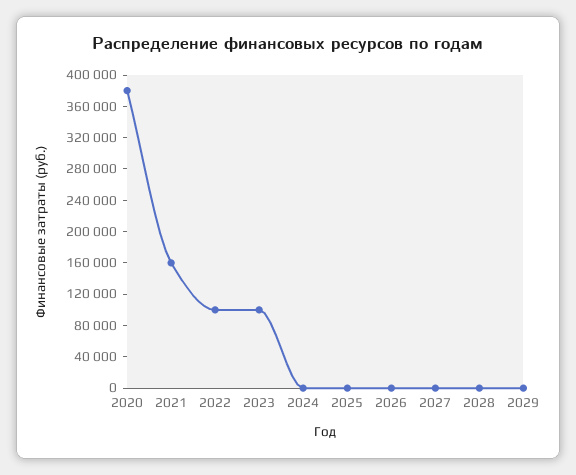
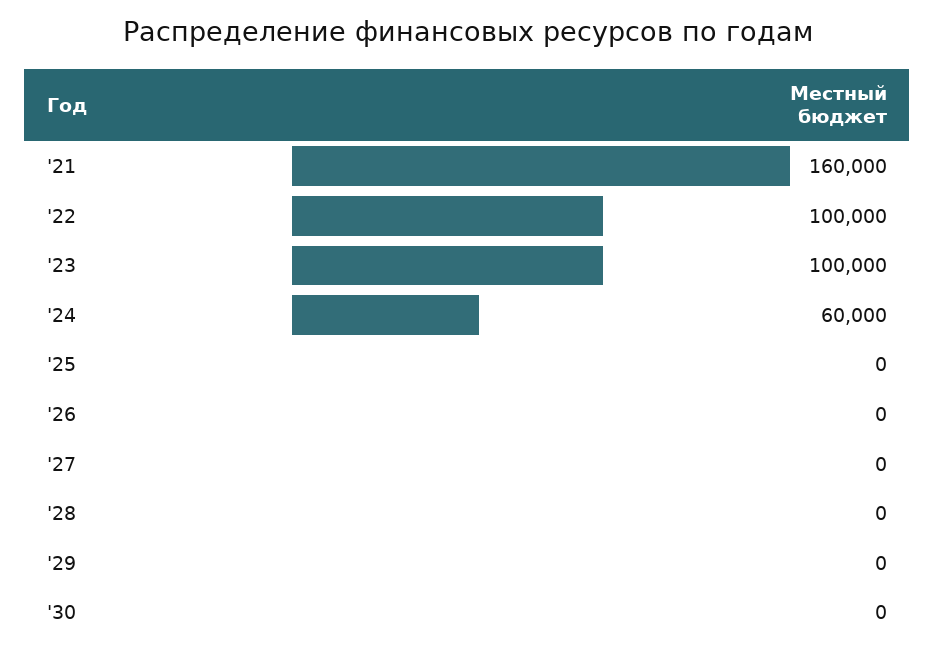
2020: 380000 -> none
2024: 0 -> 60000
'30: none -> 0

